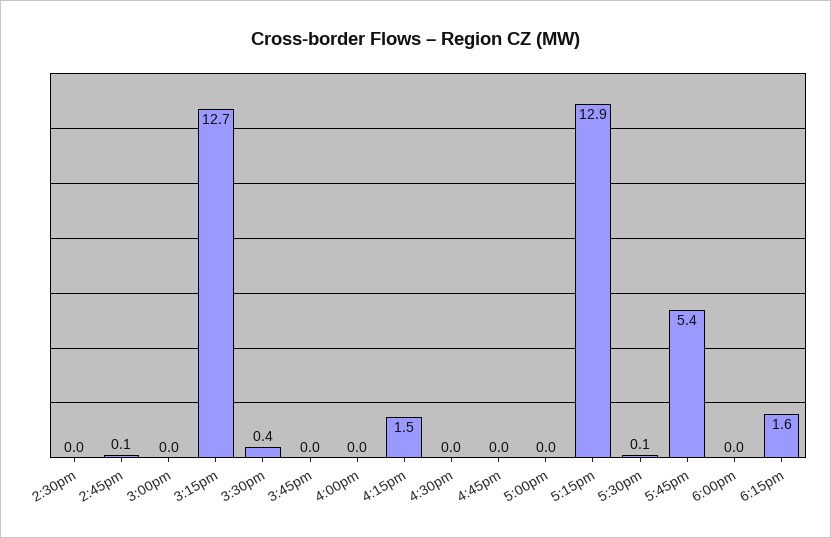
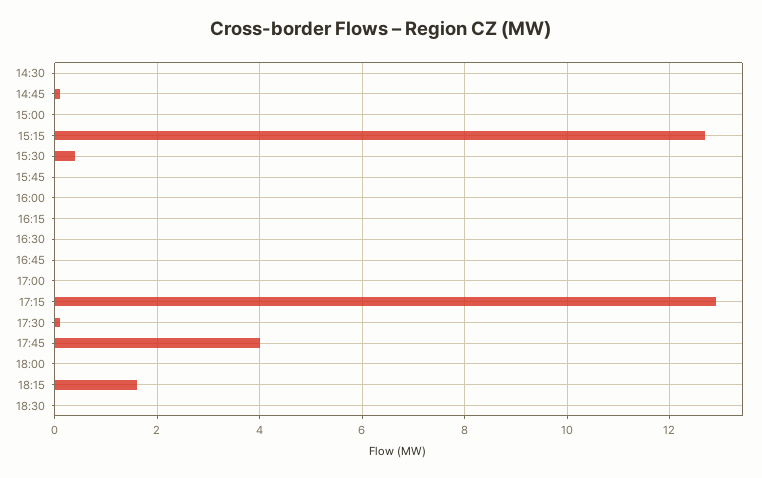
4:15pm: 1.5 -> 0
5:45pm: 5.4 -> 4
18:30: none -> 0

